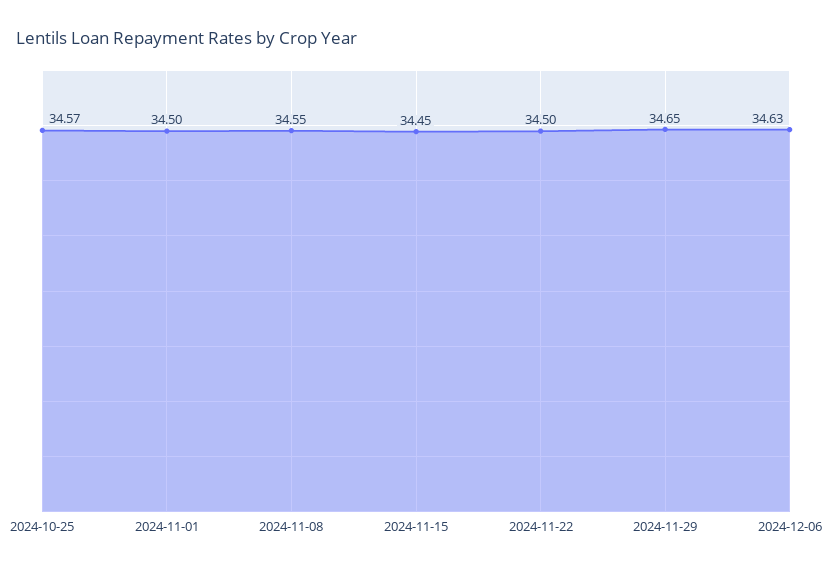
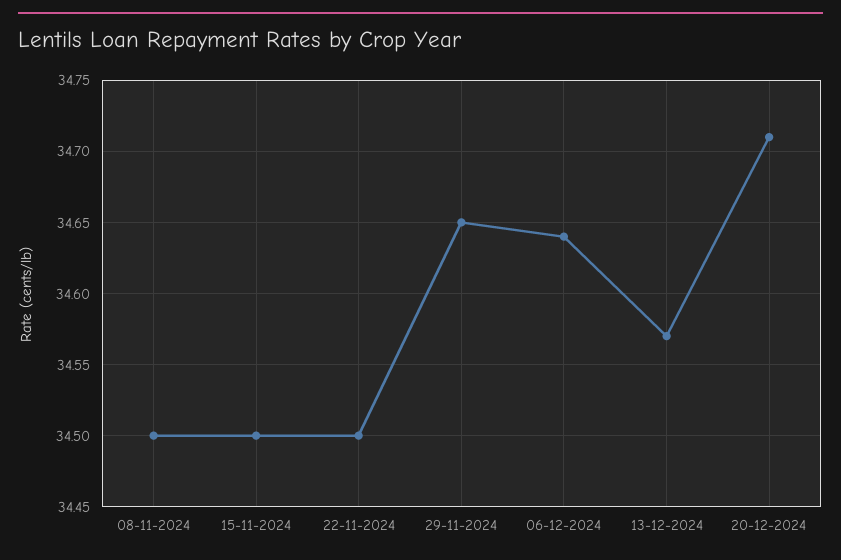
2024-10-25: 34.57 -> none
2024-11-01: 34.5 -> none
2024-11-08: 34.55 -> 34.5
2024-11-15: 34.45 -> 34.5
2024-12-06: 34.63 -> 34.64
13-12-2024: none -> 34.57
20-12-2024: none -> 34.71

